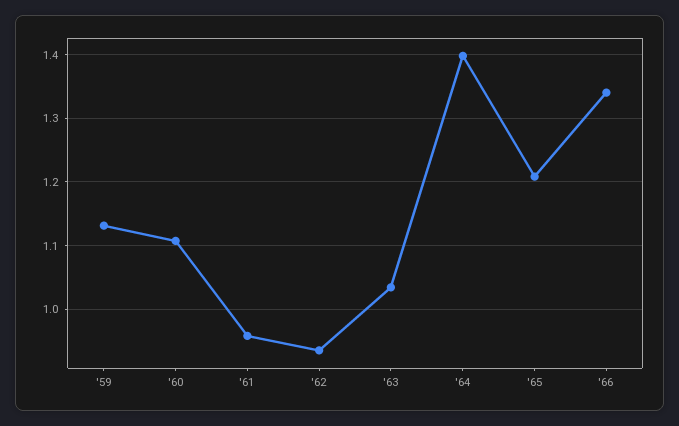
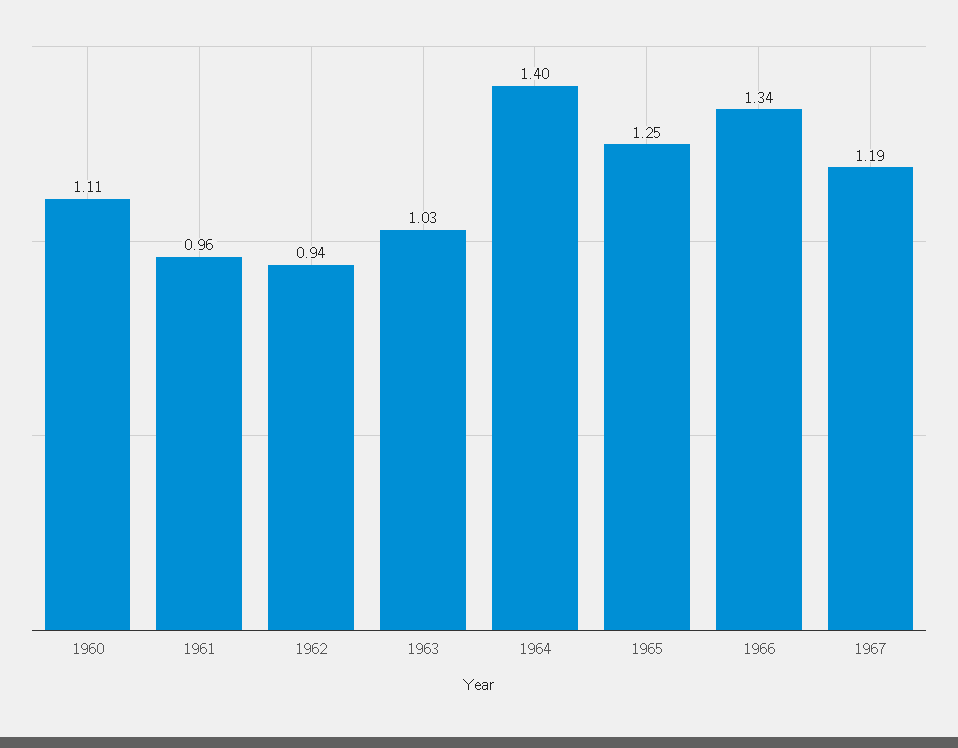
'59: 1.13 -> none
'65: 1.21 -> 1.25
1967: none -> 1.19

